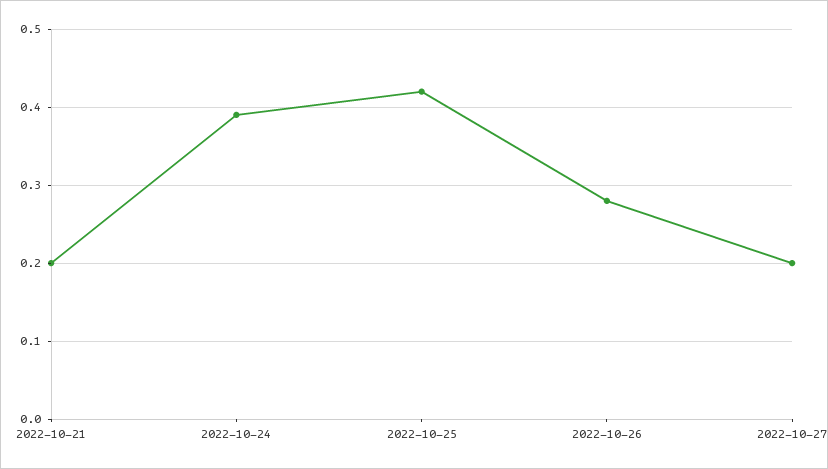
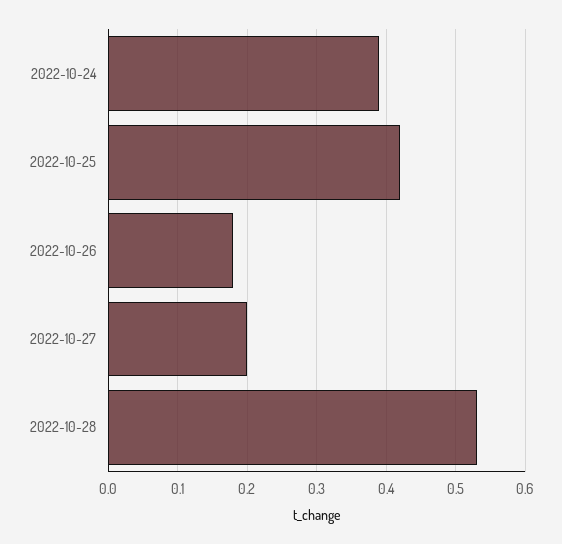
2022-10-21: 0.2 -> none
2022-10-26: 0.28 -> 0.18
2022-10-28: none -> 0.53

